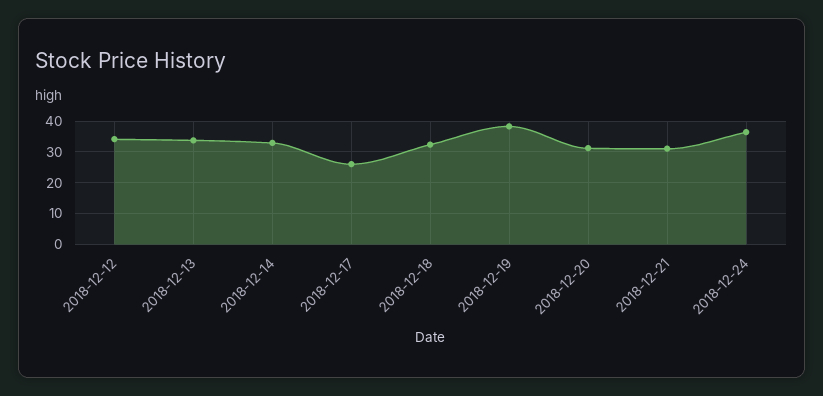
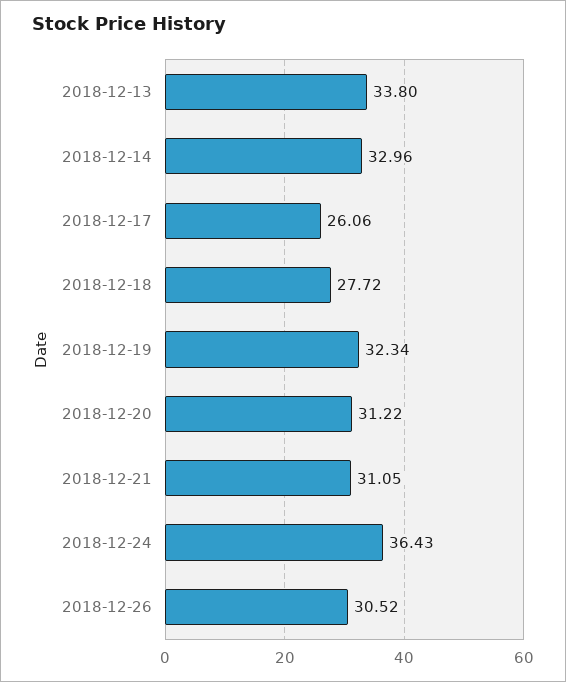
2018-12-12: 34 -> none
2018-12-18: 32 -> 27.72
2018-12-19: 38 -> 32.34
2018-12-26: none -> 30.52

